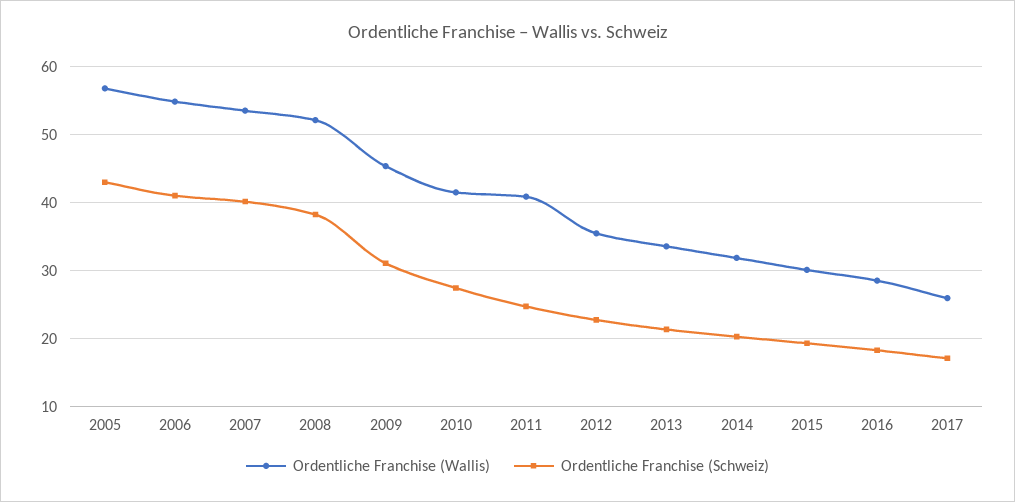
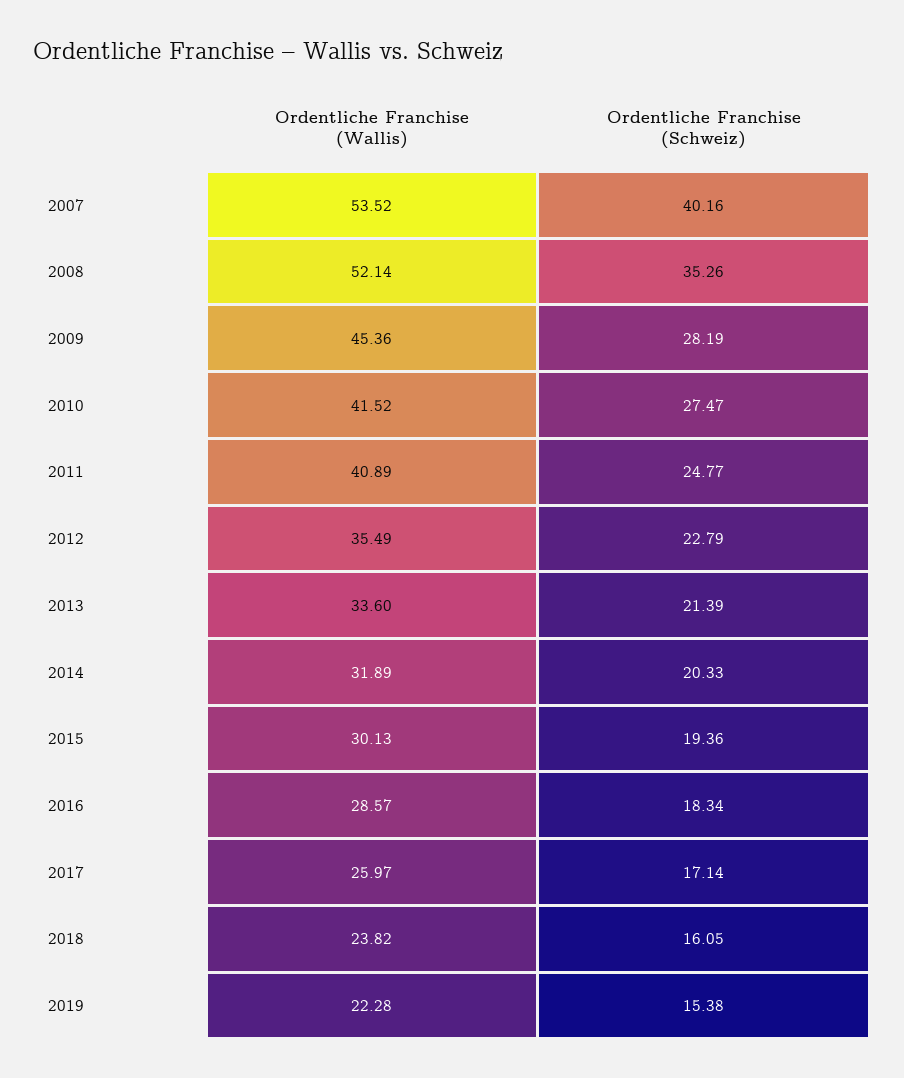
Ordentliche Franchise (Wallis), 2005: 57 -> none
Ordentliche Franchise (Schweiz), 2005: 43 -> none
Ordentliche Franchise (Wallis), 2006: 55 -> none
Ordentliche Franchise (Schweiz), 2006: 41 -> none
Ordentliche Franchise (Schweiz), 2008: 38 -> 35.26
Ordentliche Franchise (Schweiz), 2009: 31 -> 28.19
Ordentliche Franchise (Wallis), 2018: none -> 23.82
Ordentliche Franchise (Schweiz), 2018: none -> 16.05
Ordentliche Franchise (Wallis), 2019: none -> 22.28
Ordentliche Franchise (Schweiz), 2019: none -> 15.38

